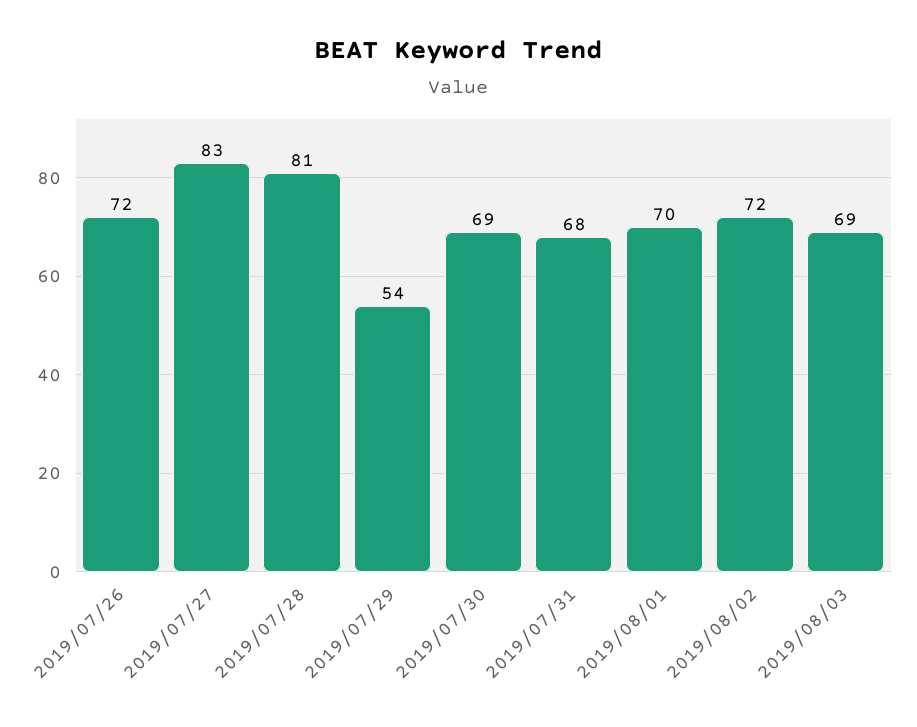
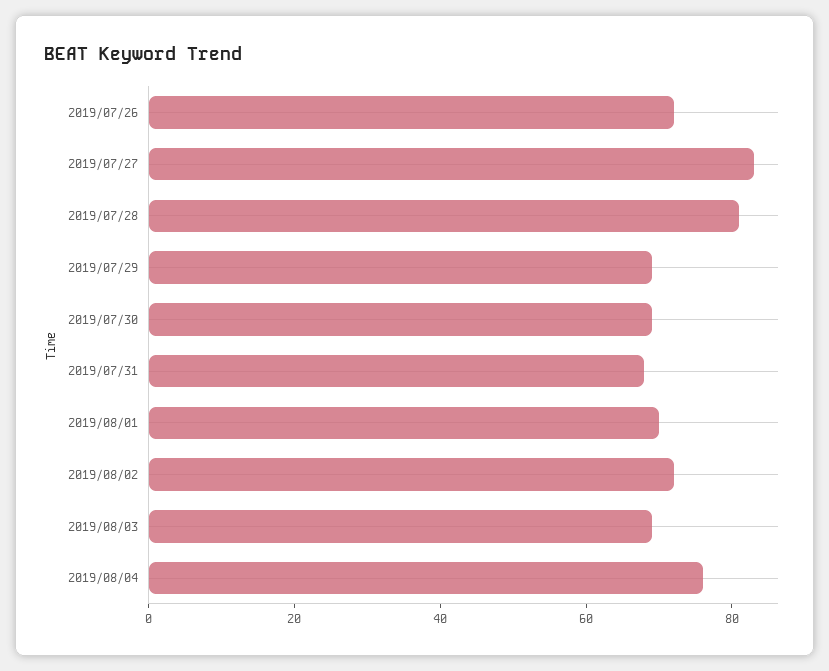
2019/07/29: 54 -> 70
2019/08/04: none -> 75

